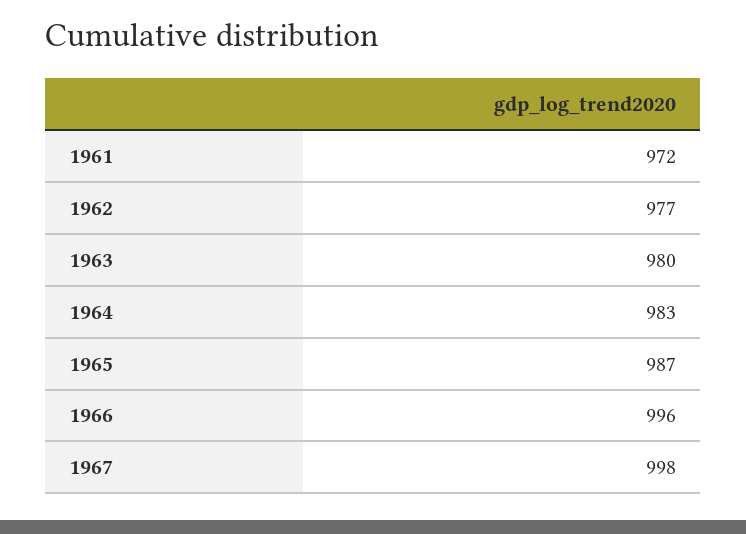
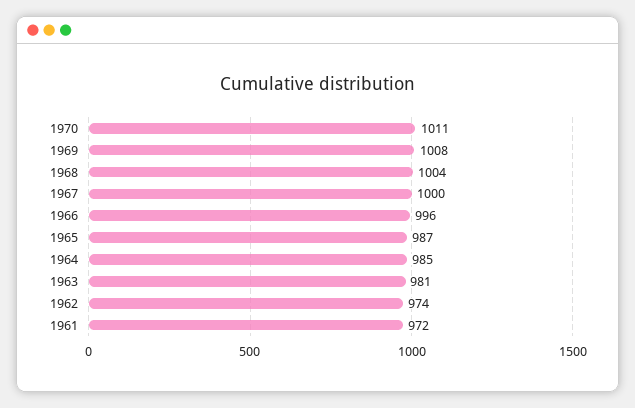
1962: 977 -> 974
1963: 980 -> 981
1964: 983 -> 985
1967: 998 -> 1000
1970: none -> 1011
1969: none -> 1008
1968: none -> 1004

